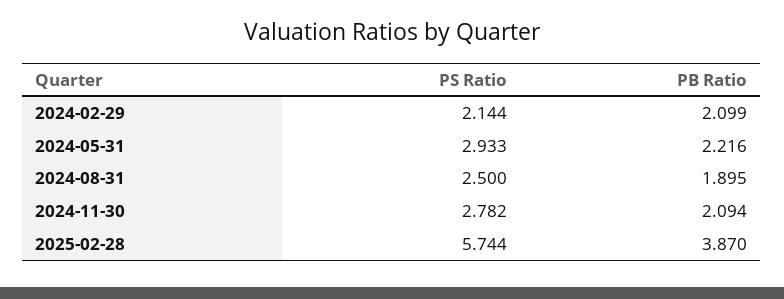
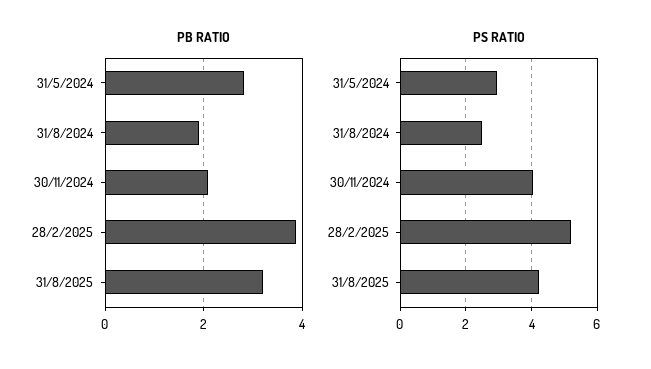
PS Ratio, 2024-02-29: 2.144 -> none
PB Ratio, 2024-02-29: 2.099 -> none
PB Ratio, 2024-05-31: 2.216 -> 2.8
PS Ratio, 2024-11-30: 2.782 -> 4
PS Ratio, 2025-02-28: 5.744 -> 5.2
PB Ratio, 31/8/2025: none -> 3.2
PS Ratio, 31/8/2025: none -> 4.2

